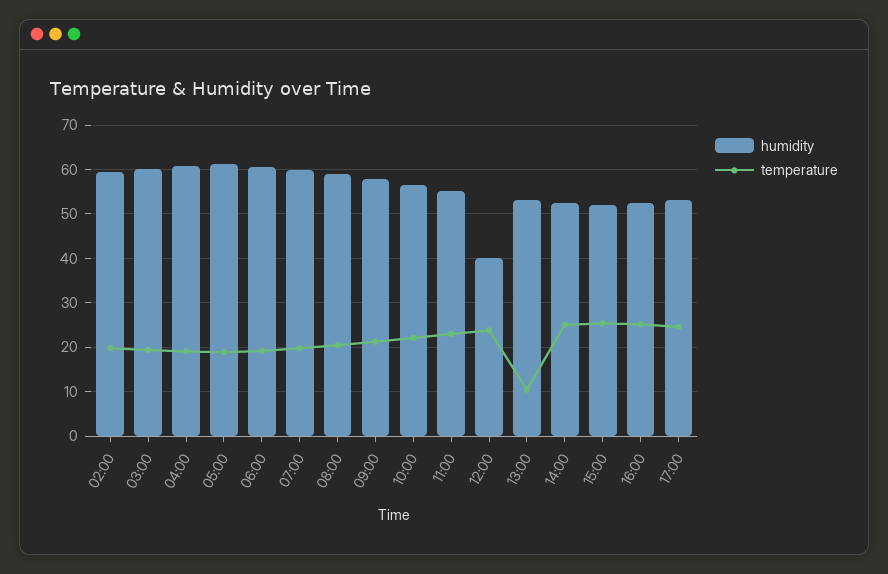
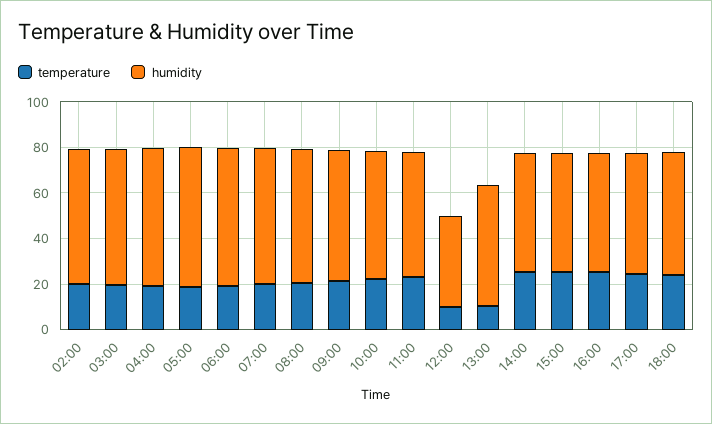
temperature, 12:00: 24 -> 10
temperature, 18:00: none -> 25
humidity, 18:00: none -> 55

